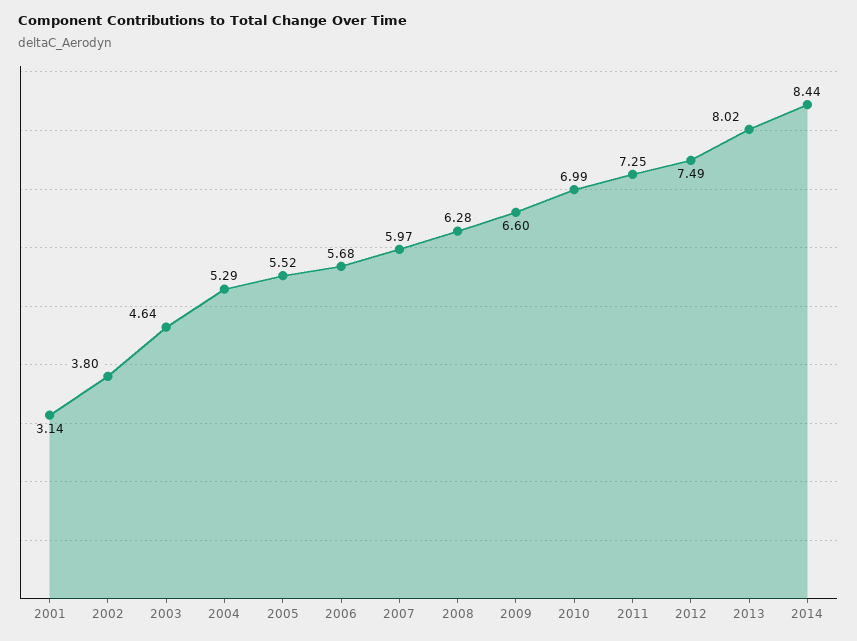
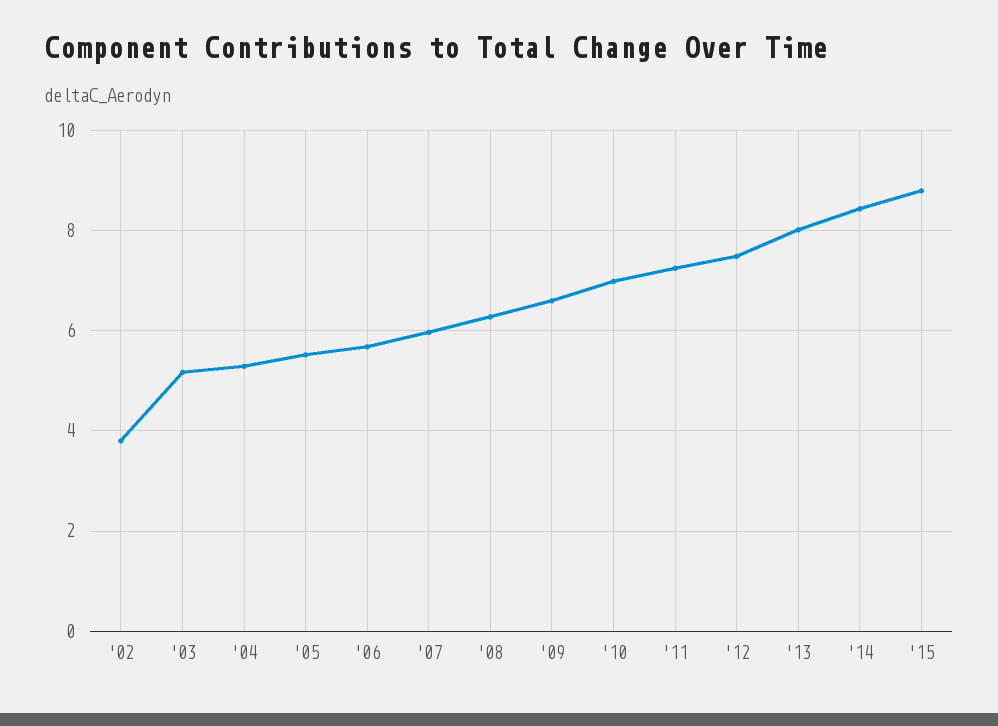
2001: 3.14 -> none
2003: 4.64 -> 5.2
'15: none -> 8.8

